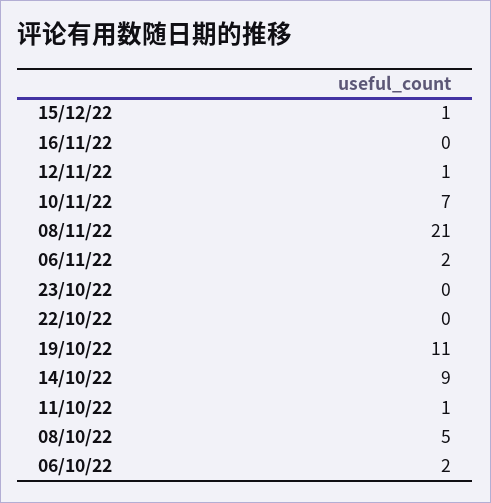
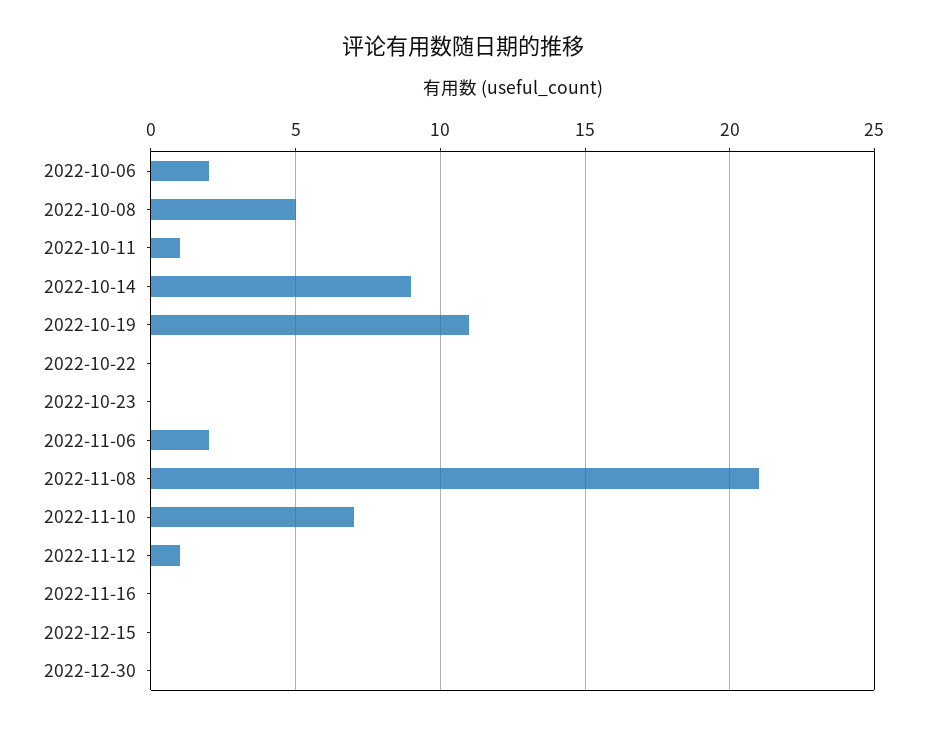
15/12/22: 1 -> 0
2022-12-30: none -> 0

